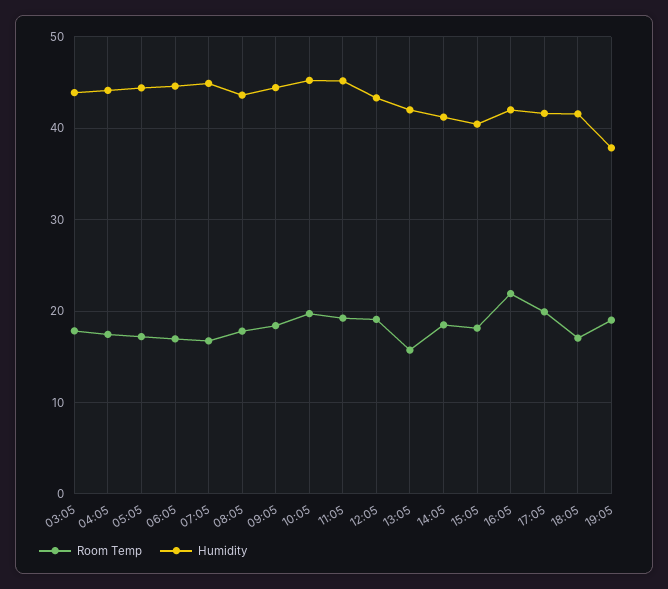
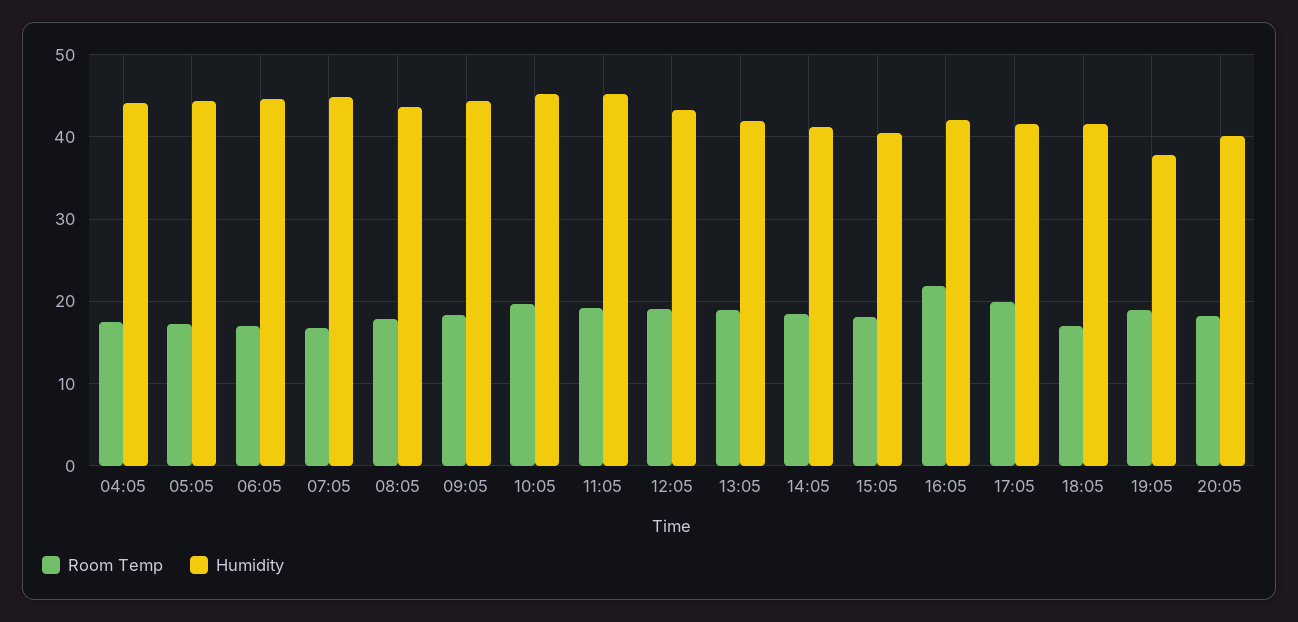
Room Temp, 03:05: 18 -> none
Humidity, 03:05: 44 -> none
Room Temp, 13:05: 16 -> 19
Room Temp, 20:05: none -> 18
Humidity, 20:05: none -> 40

